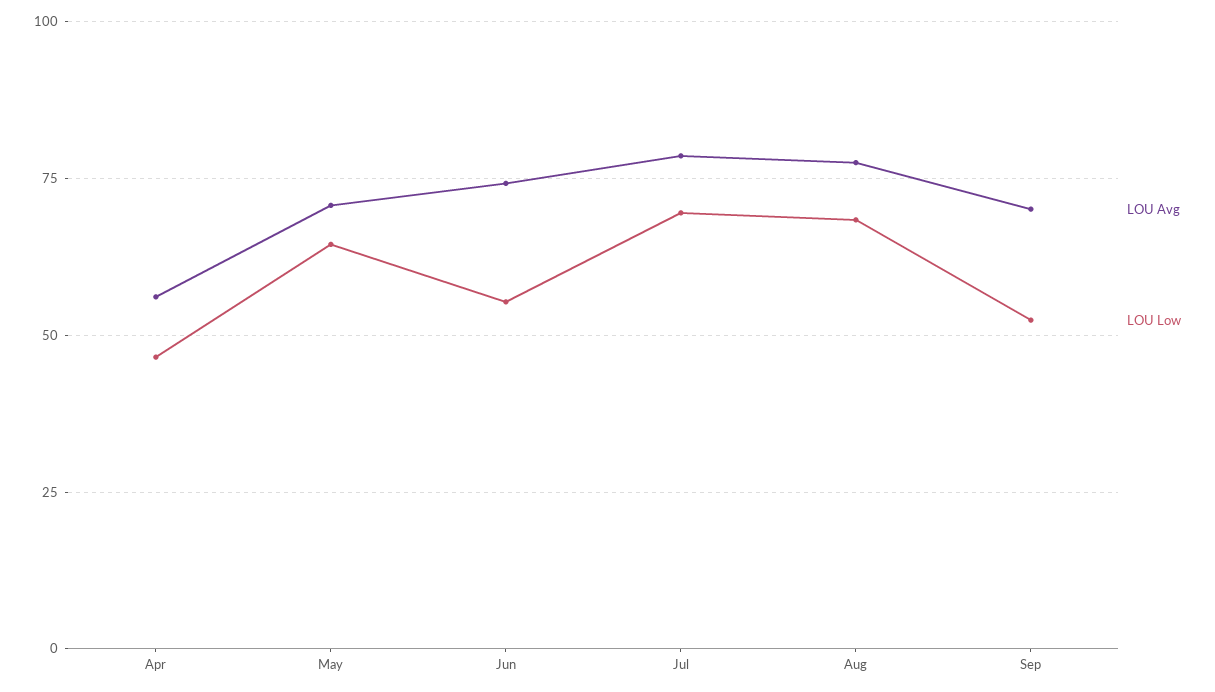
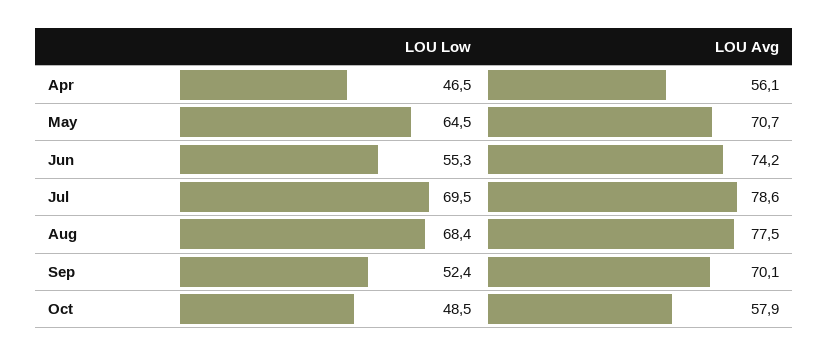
LOU Low, Oct: none -> 48.5
LOU Avg, Oct: none -> 57.9

